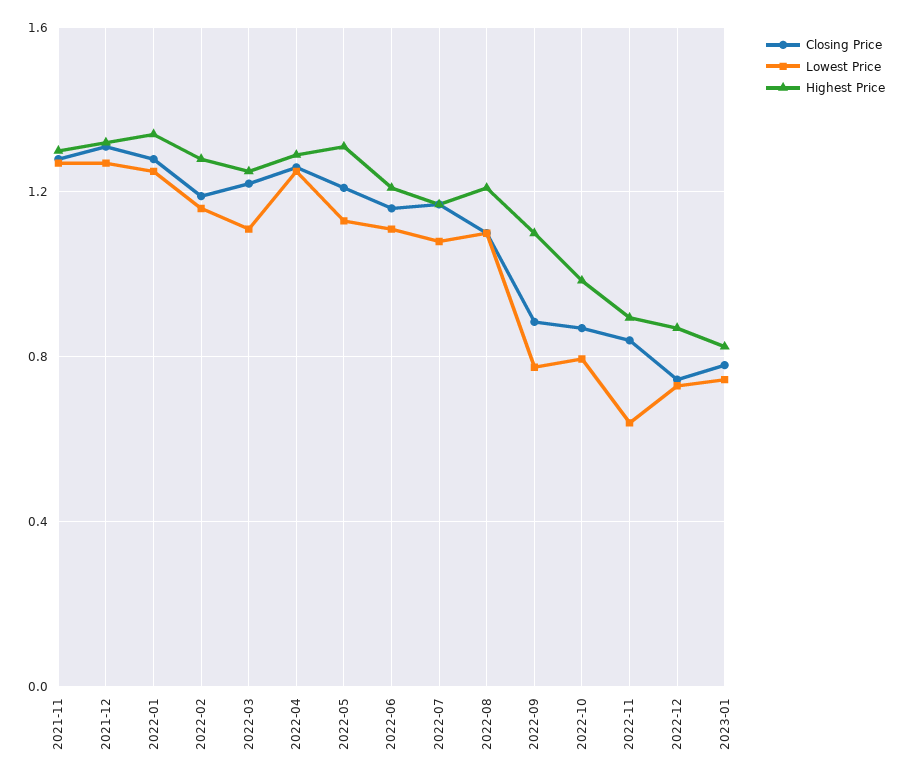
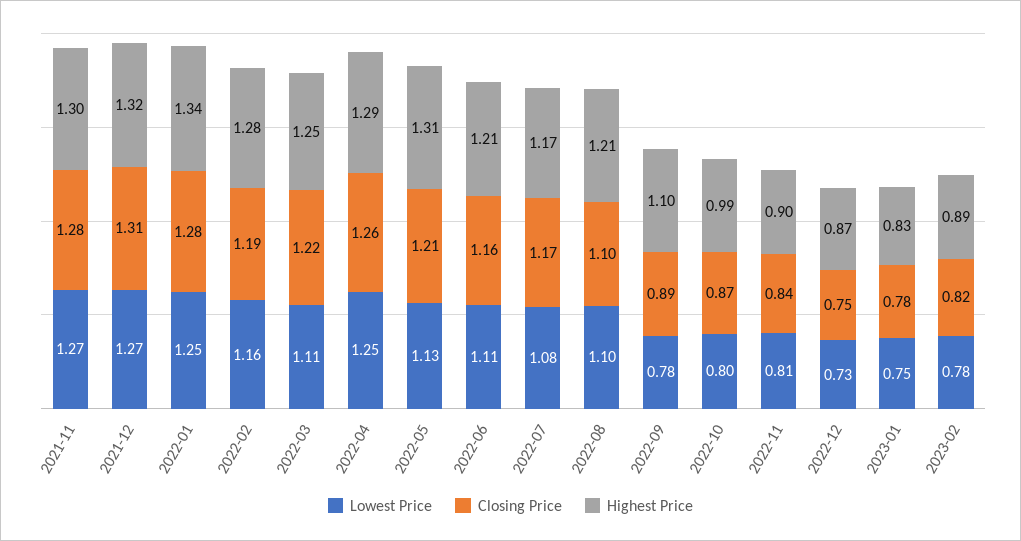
Lowest Price, 2022-11: 0.65 -> 0.81
Lowest Price, 2023-02: none -> 0.78
Closing Price, 2023-02: none -> 0.82
Highest Price, 2023-02: none -> 0.89

